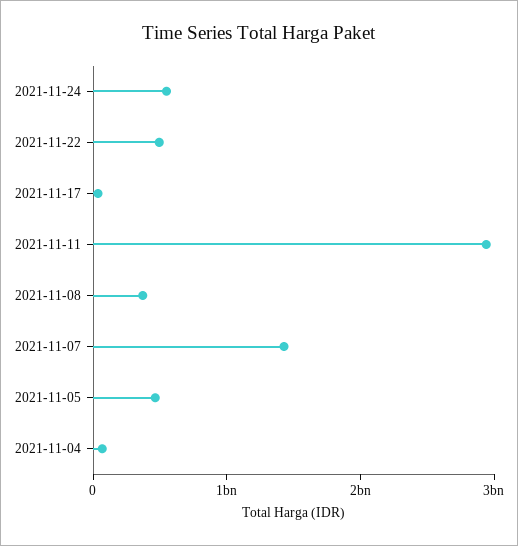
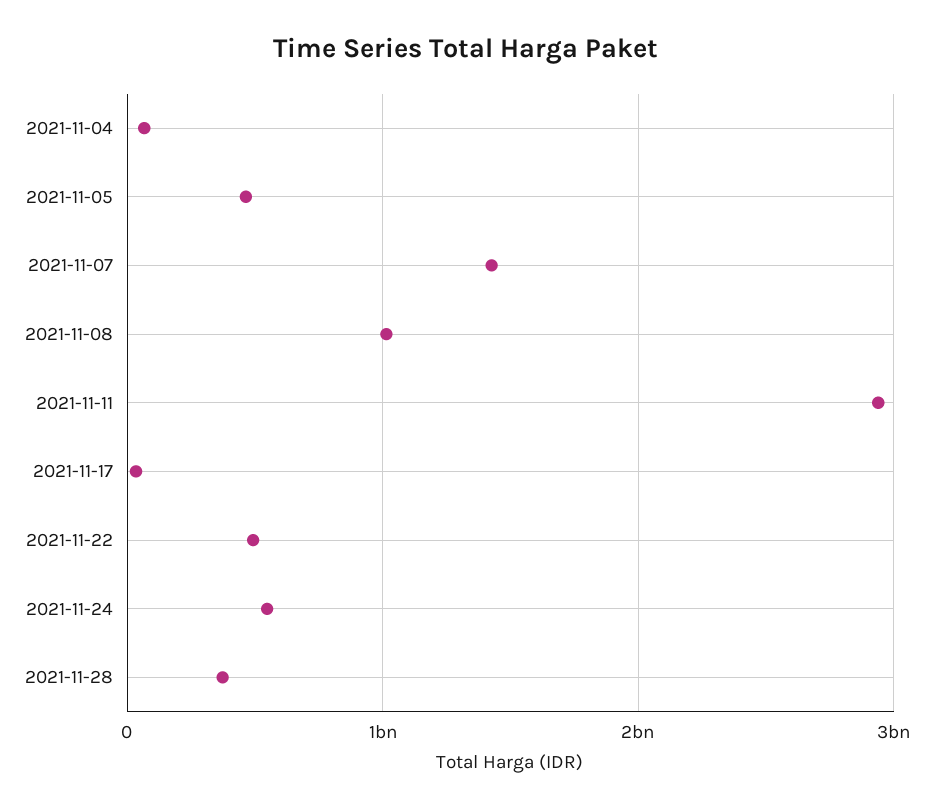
2021-11-08: 400000000 -> 1000000000
2021-11-28: none -> 400000000

